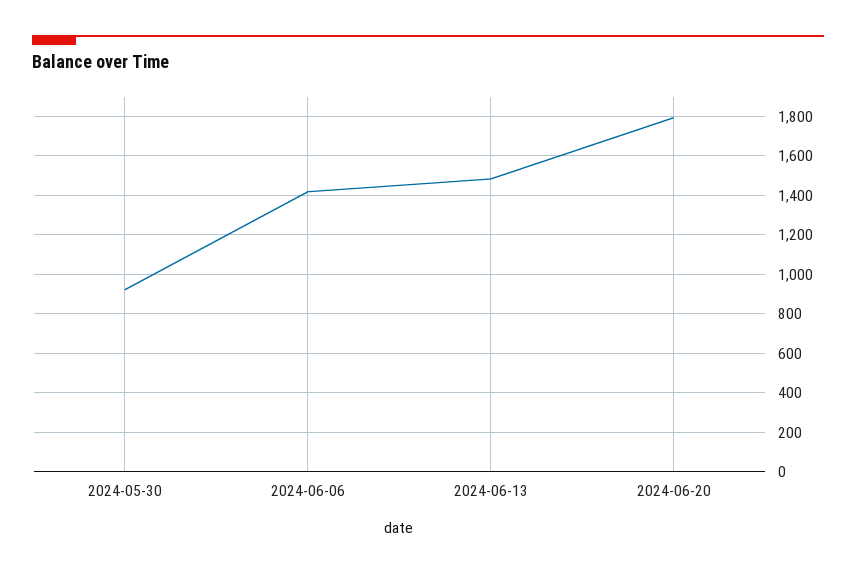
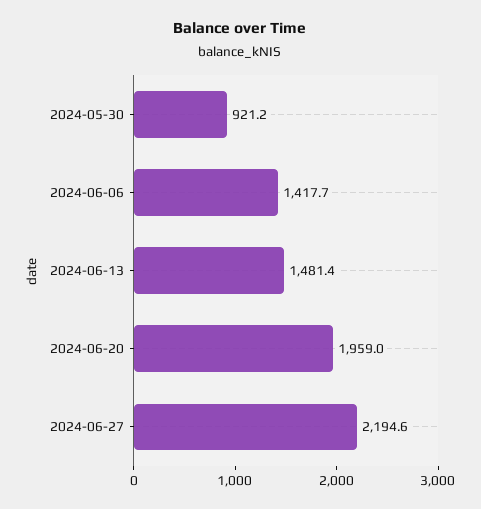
2024-06-20: 1800 -> 1959
2024-06-27: none -> 2194.6

